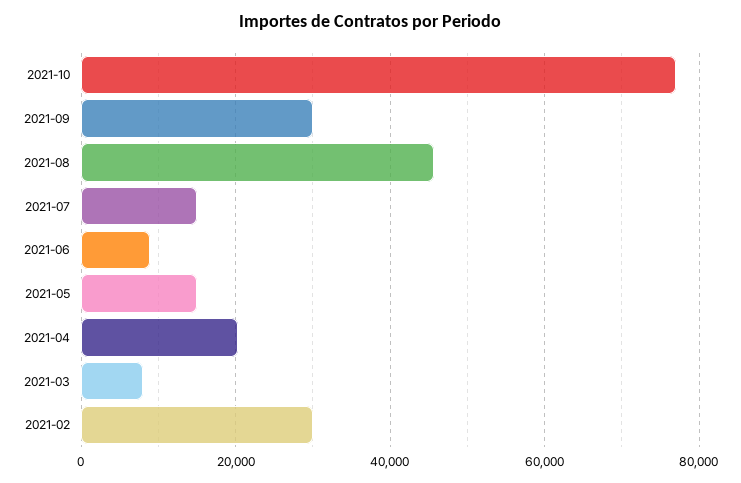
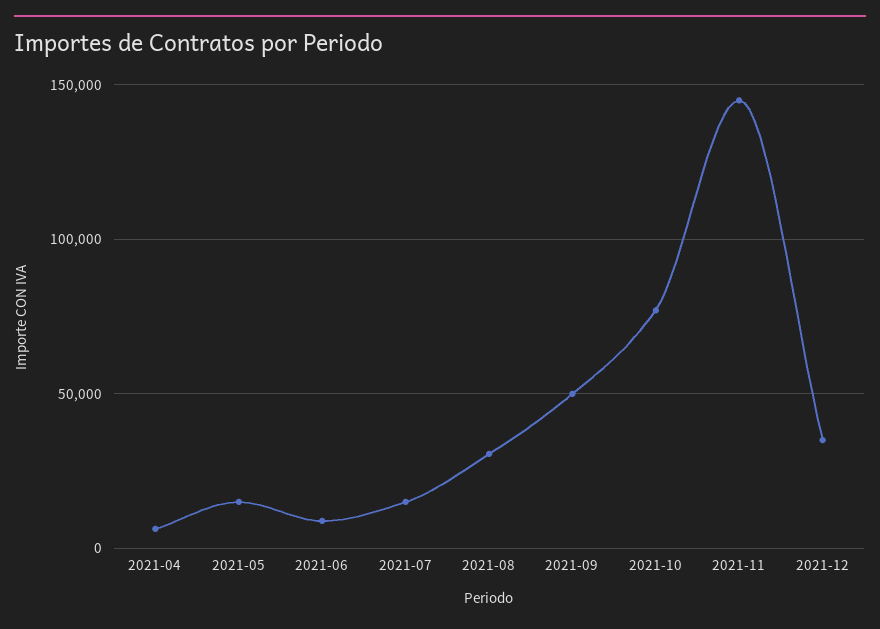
2021-09: 30000 -> 50000
2021-08: 46000 -> 30000
2021-04: 20000 -> 5000
2021-03: 8000 -> none
2021-02: 30000 -> none
2021-11: none -> 145000
2021-12: none -> 35000

